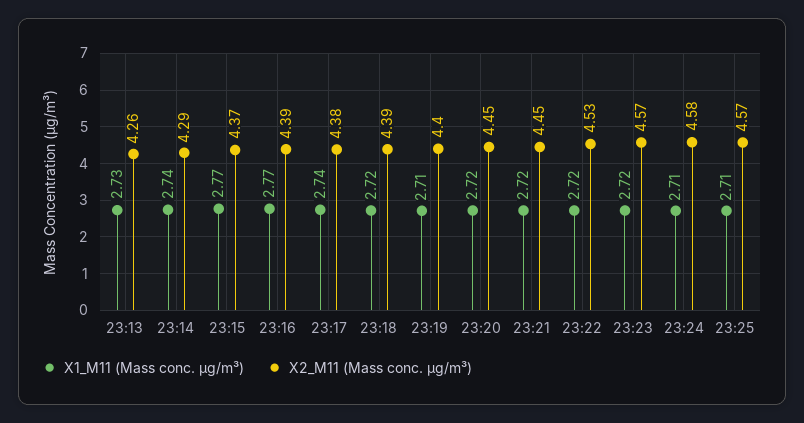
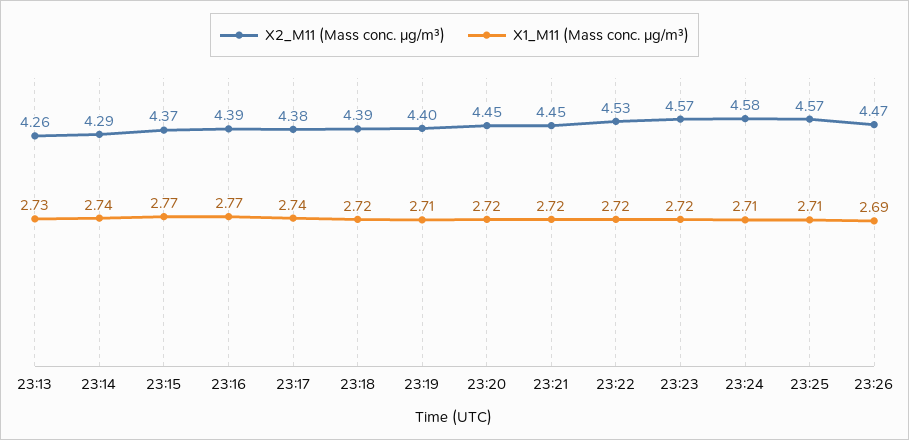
X2_M11 (Mass conc. μg/m³), 23:26: none -> 4.47
X1_M11 (Mass conc. μg/m³), 23:26: none -> 2.69

